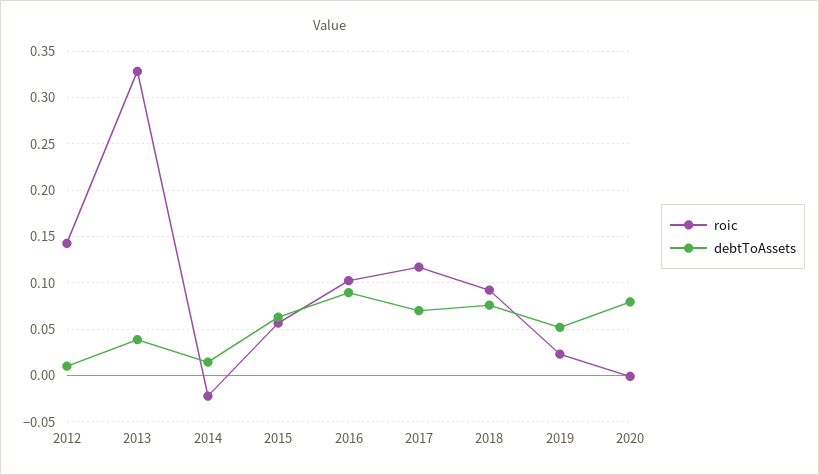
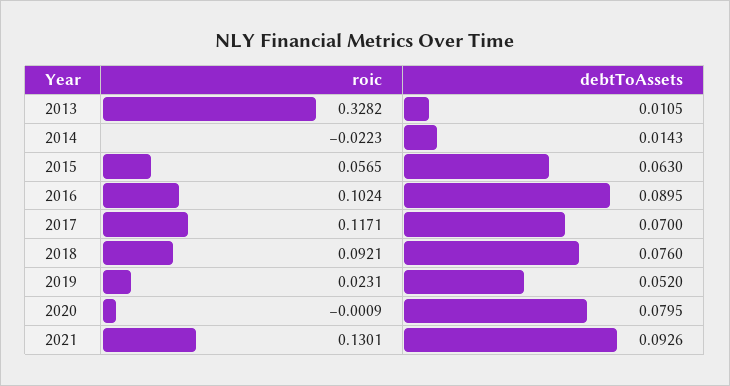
roic, 2012: 0.14 -> none
debtToAssets, 2012: 0.01 -> none
debtToAssets, 2013: 0.04 -> 0.0105
roic, 2021: none -> 0.1301
debtToAssets, 2021: none -> 0.0926

